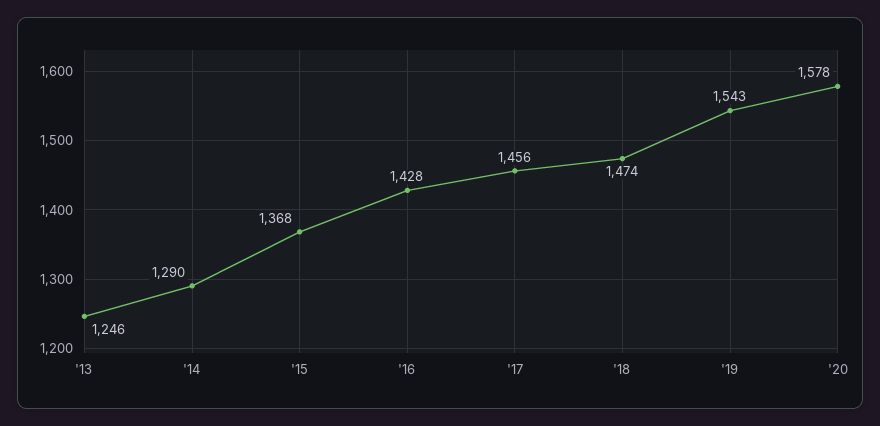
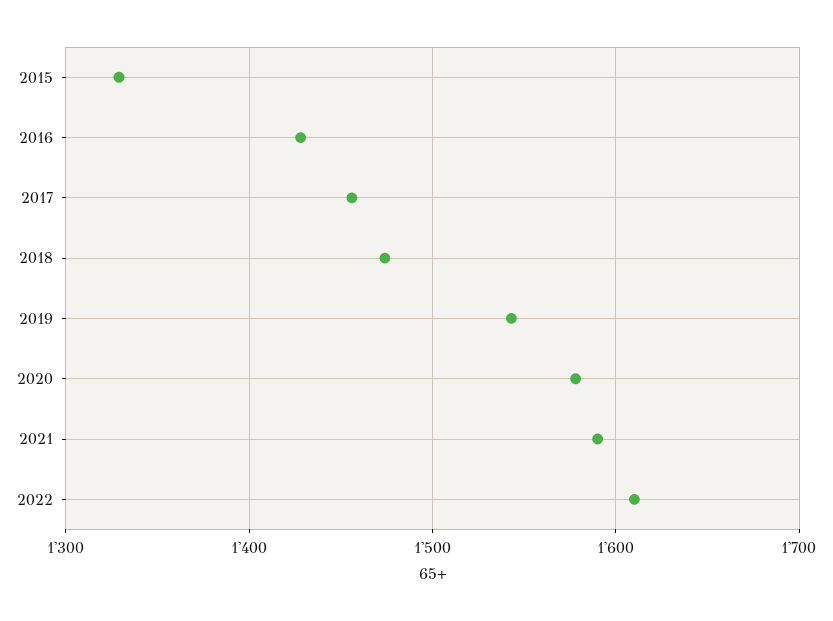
'13: 1246 -> none
'14: 1290 -> none
'15: 1368 -> 1330
2021: none -> 1590
2022: none -> 1610

